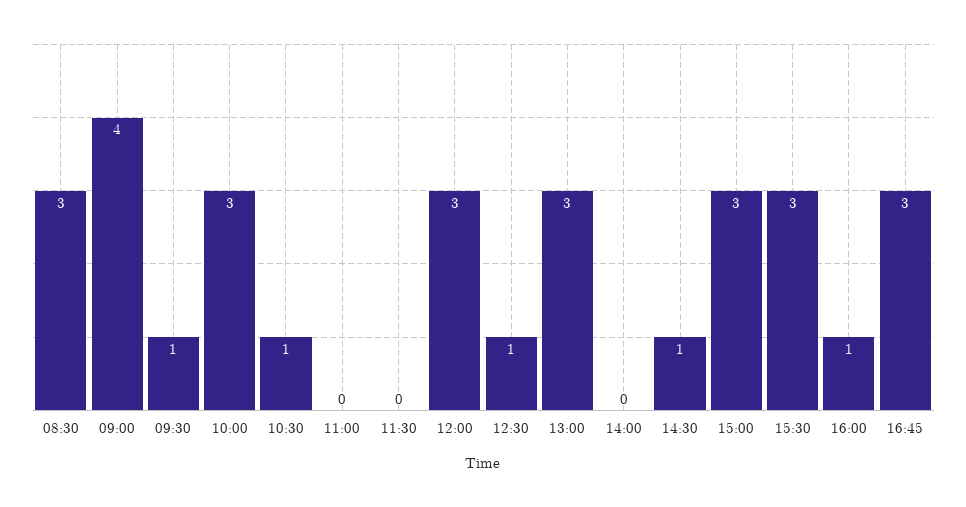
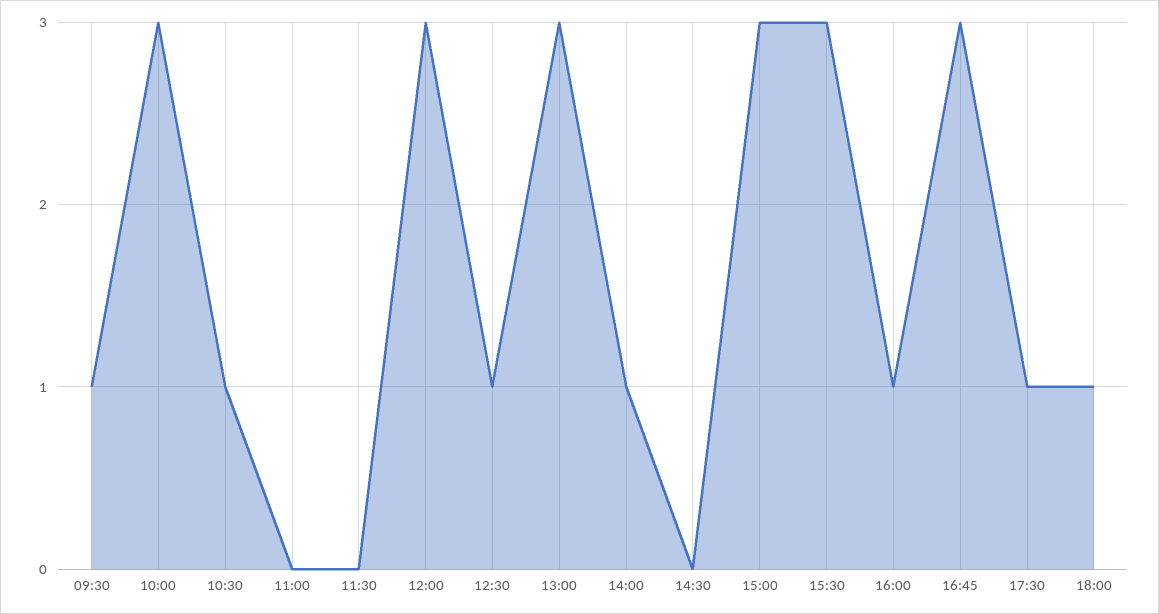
08:30: 3 -> none
09:00: 4 -> none
14:00: 0 -> 1
14:30: 1 -> 0
17:30: none -> 1
18:00: none -> 1

